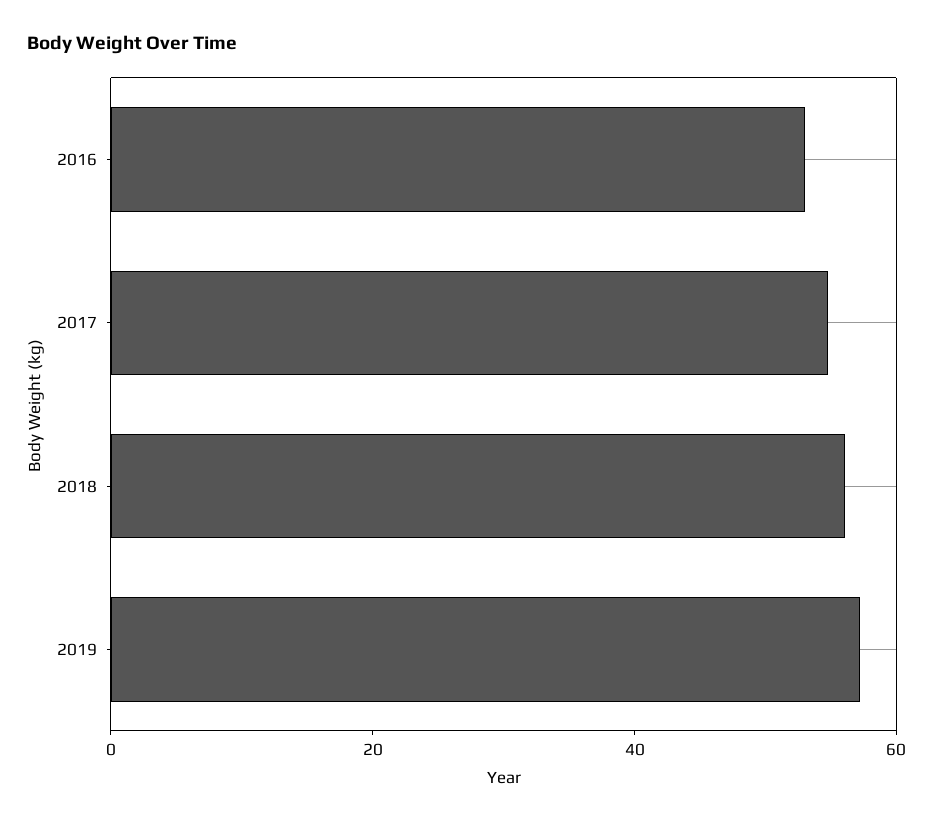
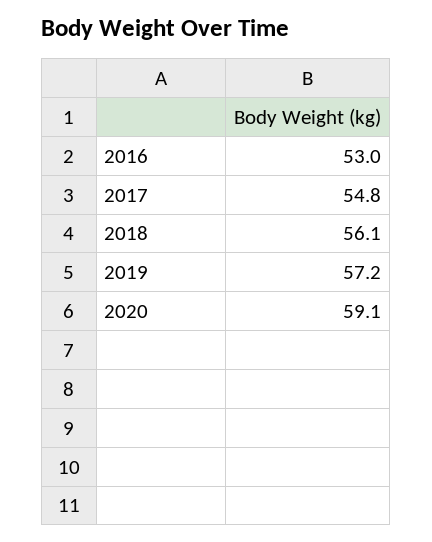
2020: none -> 59.1

